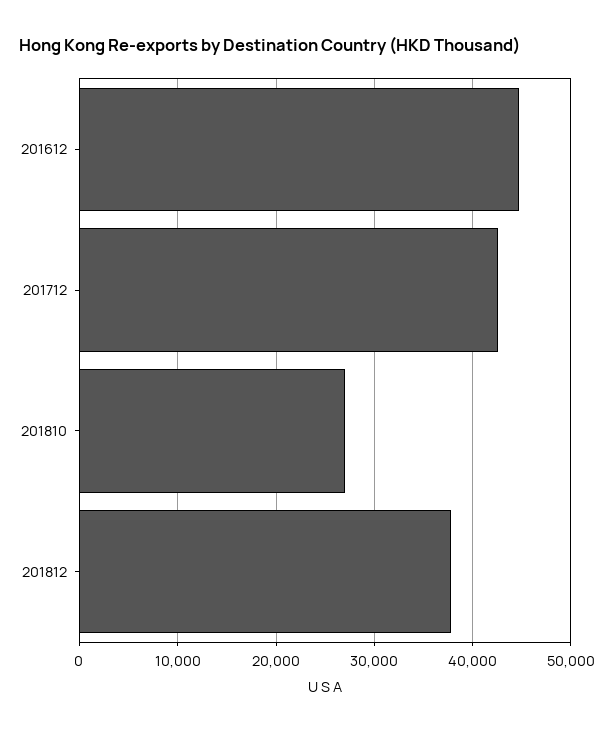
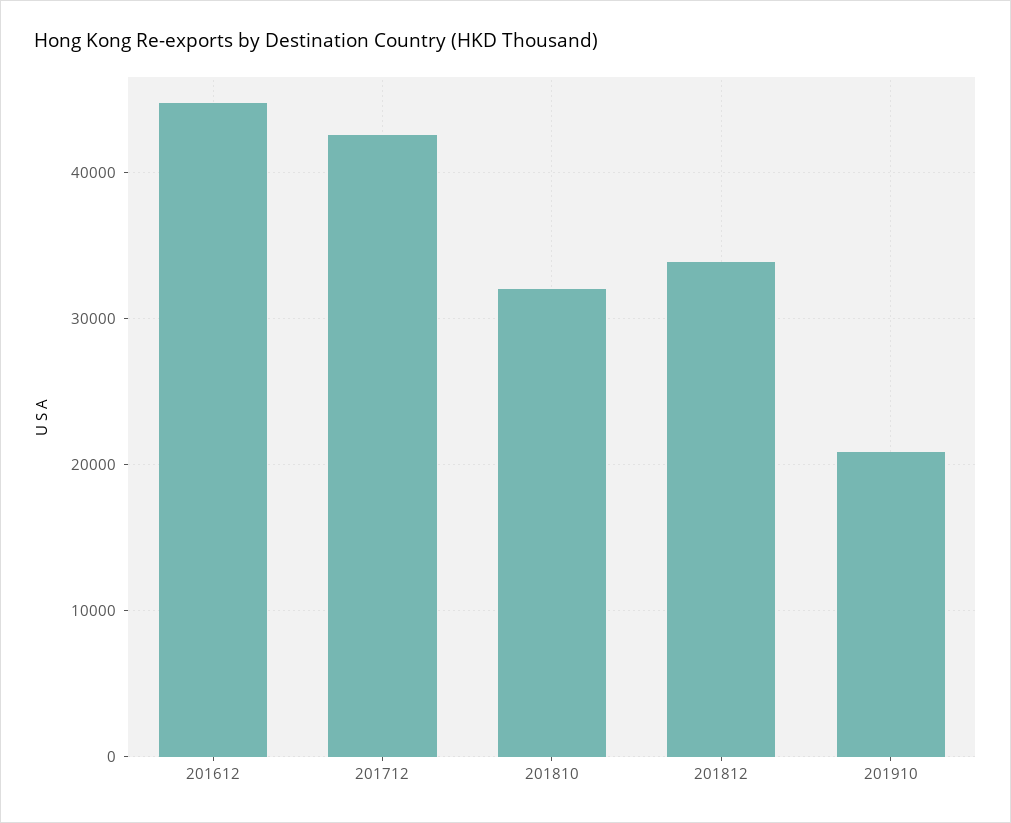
201810: 27000 -> 32000
201812: 38000 -> 34000
201910: none -> 21000

